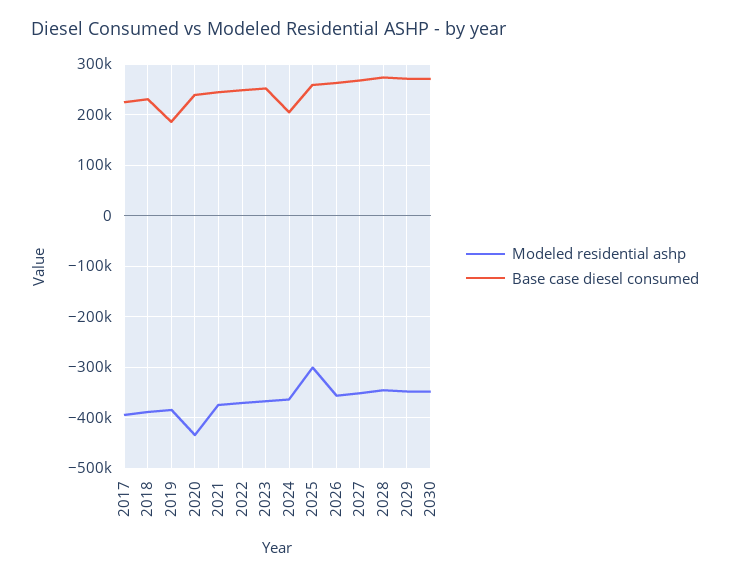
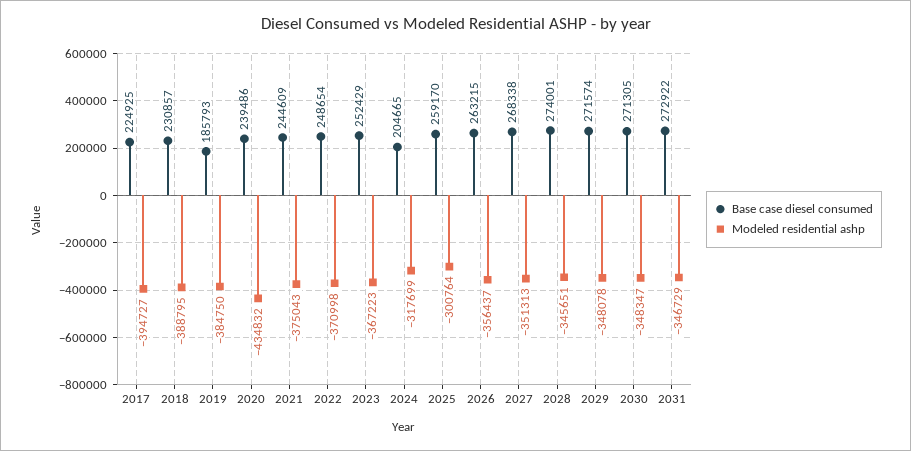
Modeled residential ashp, 2024: -360000 -> -317699
Base case diesel consumed, 2031: none -> 272922
Modeled residential ashp, 2031: none -> -346729

